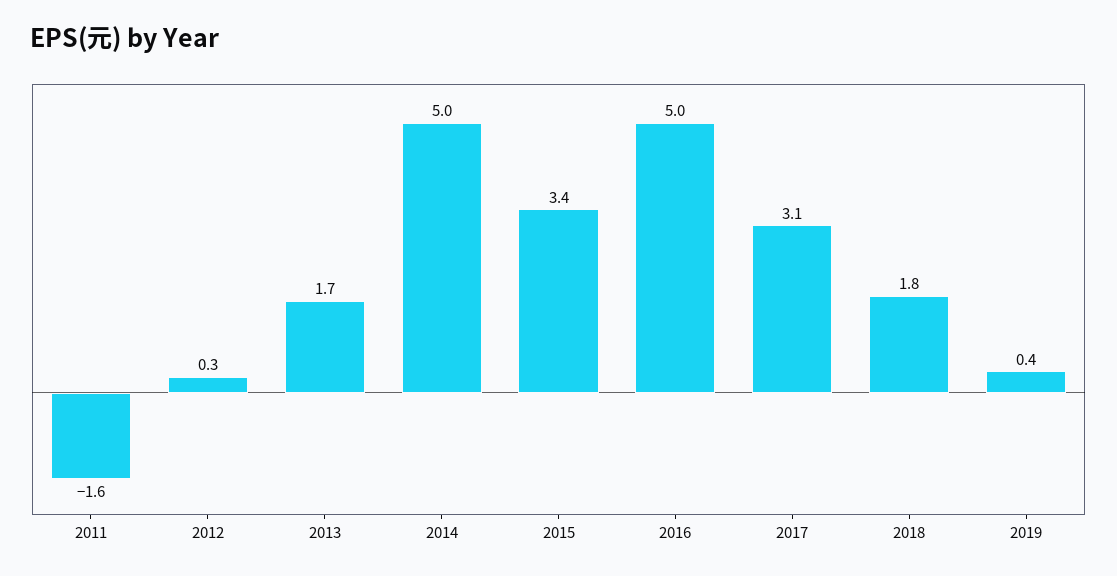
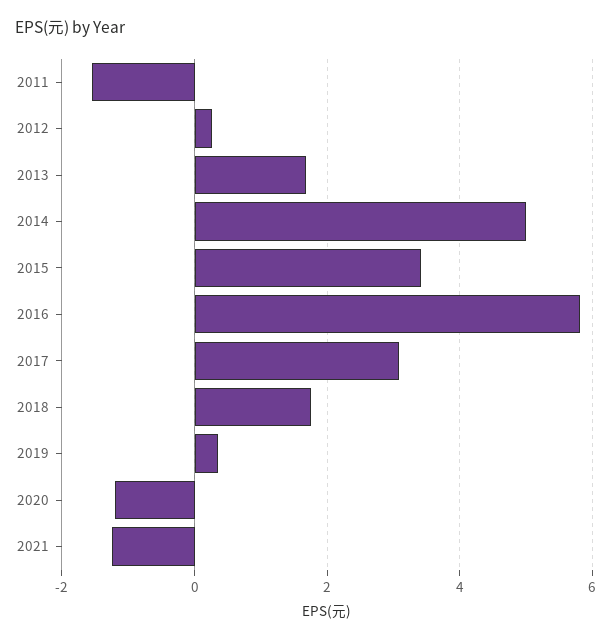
2016: 5 -> 5.8
2020: none -> -1.2
2021: none -> -1.2

